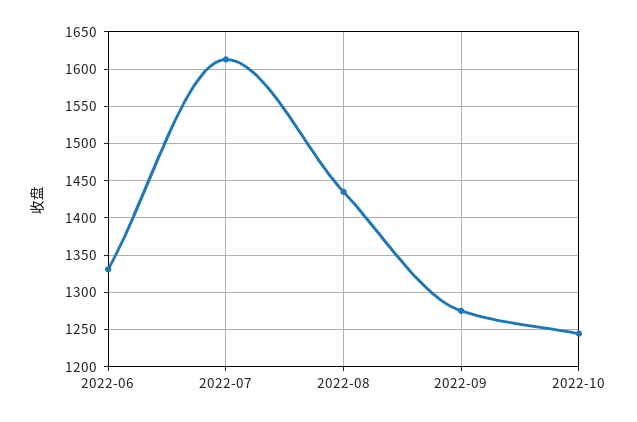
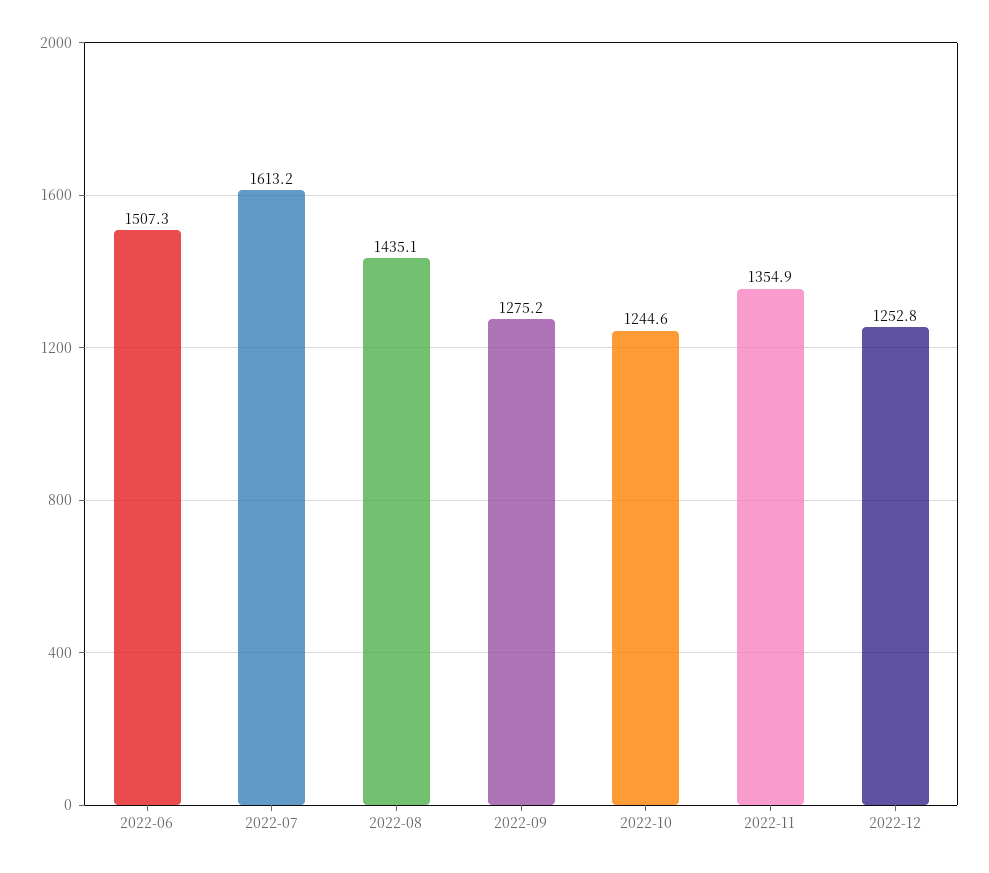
2022-06: 1330 -> 1507.3
2022-11: none -> 1354.9
2022-12: none -> 1252.8

